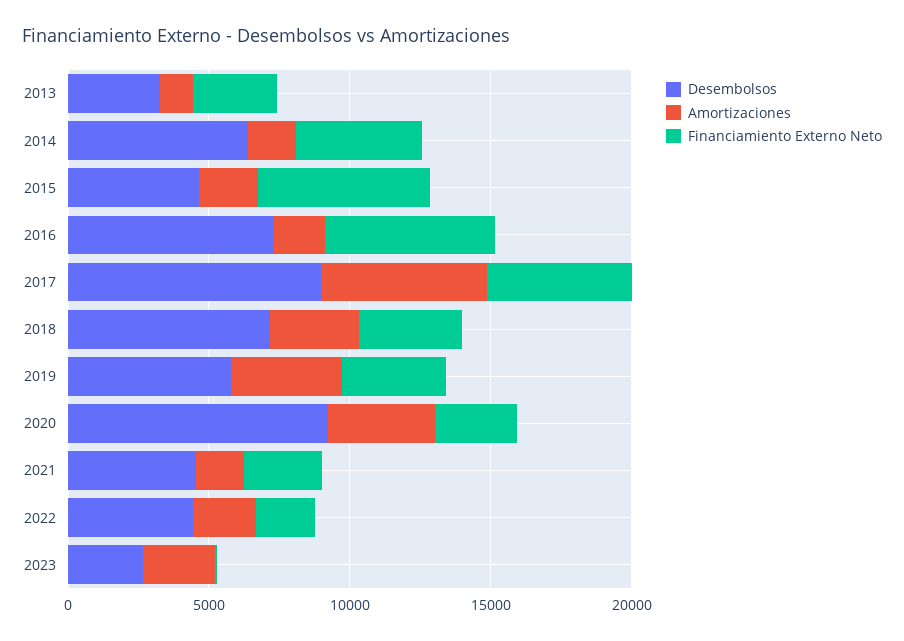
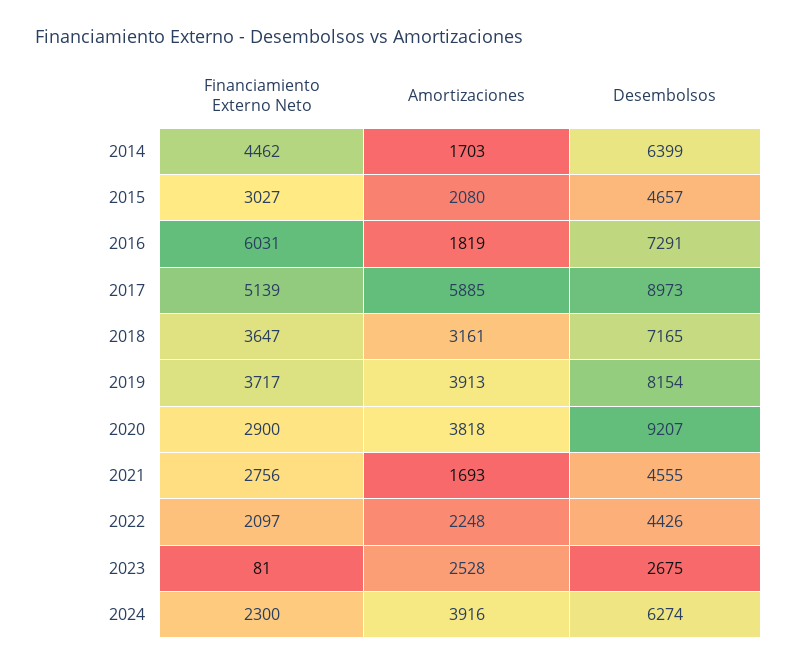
Desembolsos, 2013: 3000 -> none
Amortizaciones, 2013: 1000 -> none
Financiamiento Externo Neto, 2013: 3000 -> none
Financiamiento Externo Neto, 2015: 6000 -> 3027
Desembolsos, 2019: 6000 -> 8154
Financiamiento Externo Neto, 2024: none -> 2300
Amortizaciones, 2024: none -> 3916
Desembolsos, 2024: none -> 6274

